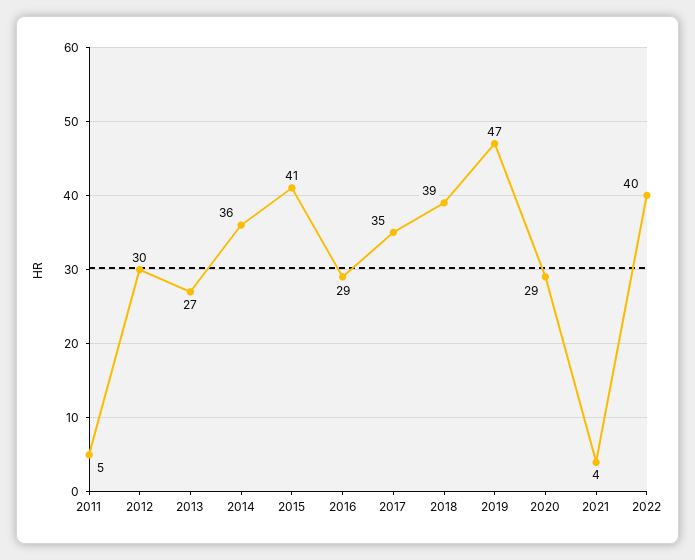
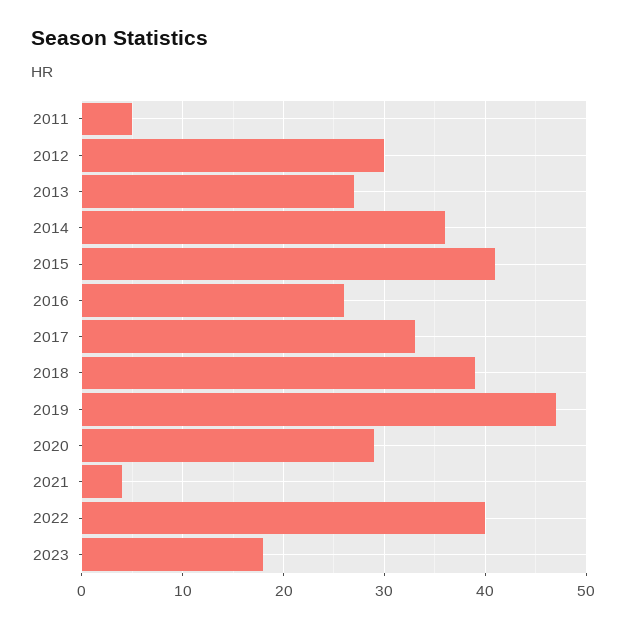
2016: 29 -> 26
2017: 35 -> 33
2023: none -> 18

